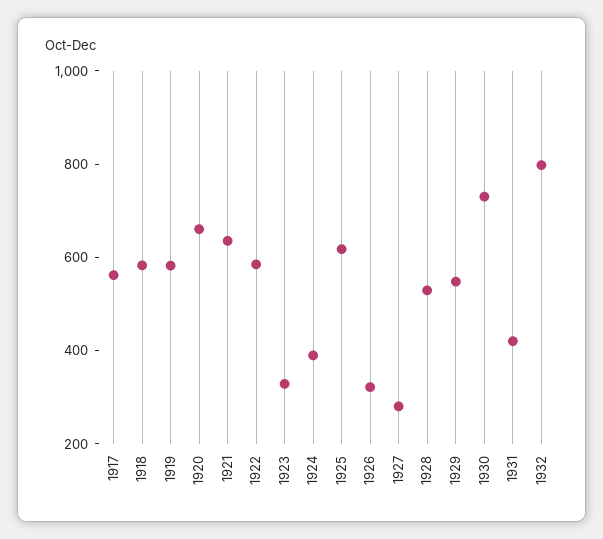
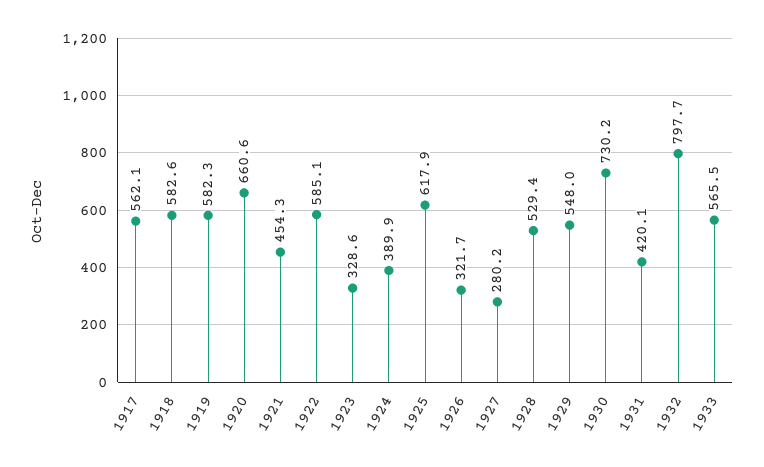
1921: 650 -> 454.3
1933: none -> 565.5

